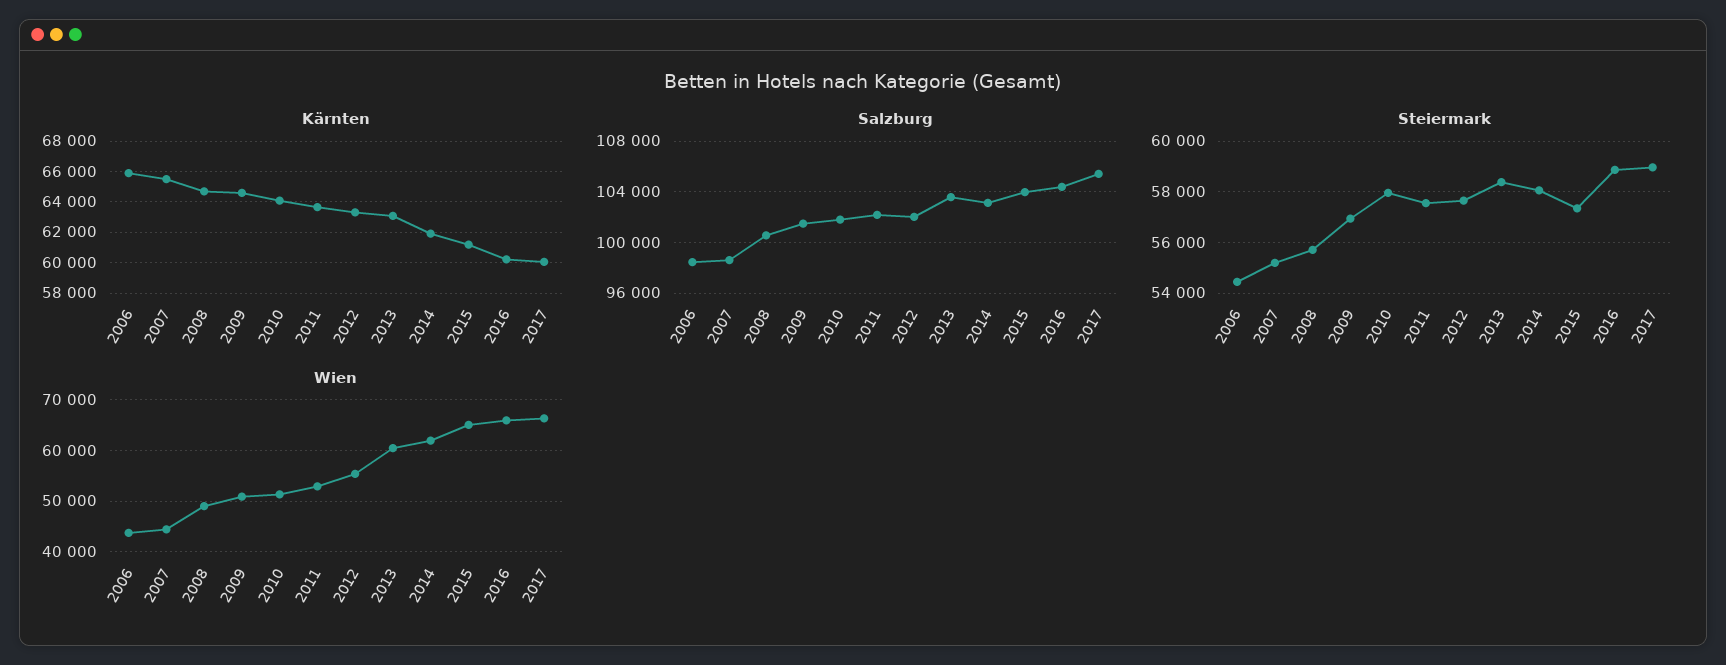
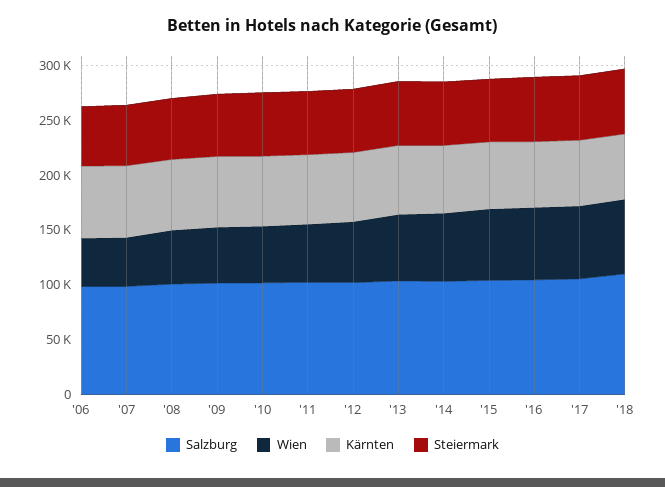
Salzburg, '18: none -> 110000
Wien, '18: none -> 70000
Kärnten, '18: none -> 60000
Steiermark, '18: none -> 60000

